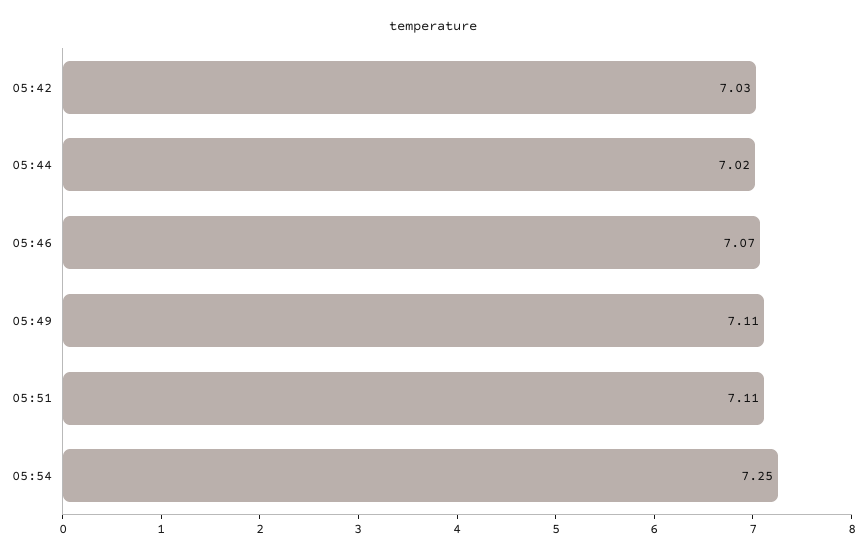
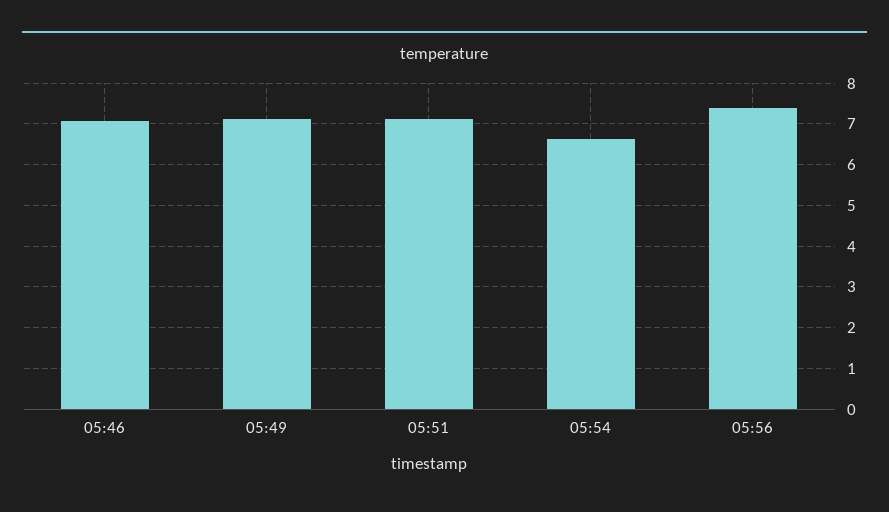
05:42: 7.03 -> none
05:44: 7.02 -> none
05:54: 7.25 -> 6.6
05:56: none -> 7.4

